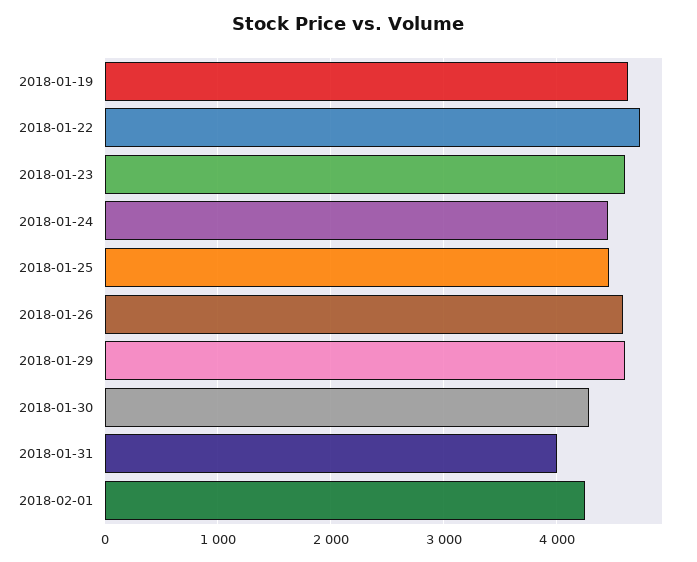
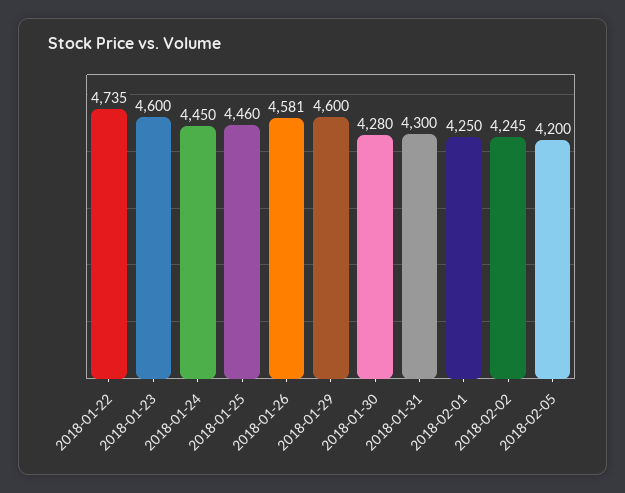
2018-01-19: 4600 -> none
2018-01-31: 4000 -> 4300
2018-02-02: none -> 4245
2018-02-05: none -> 4200

